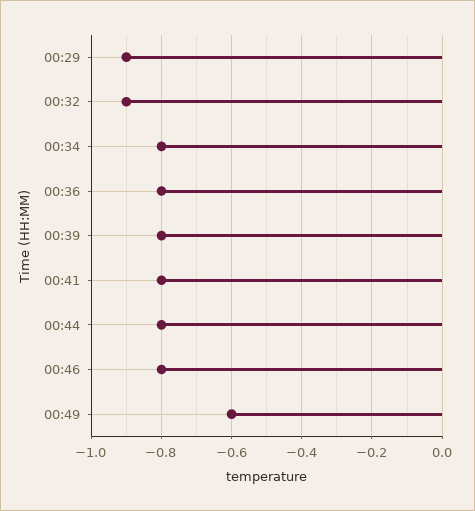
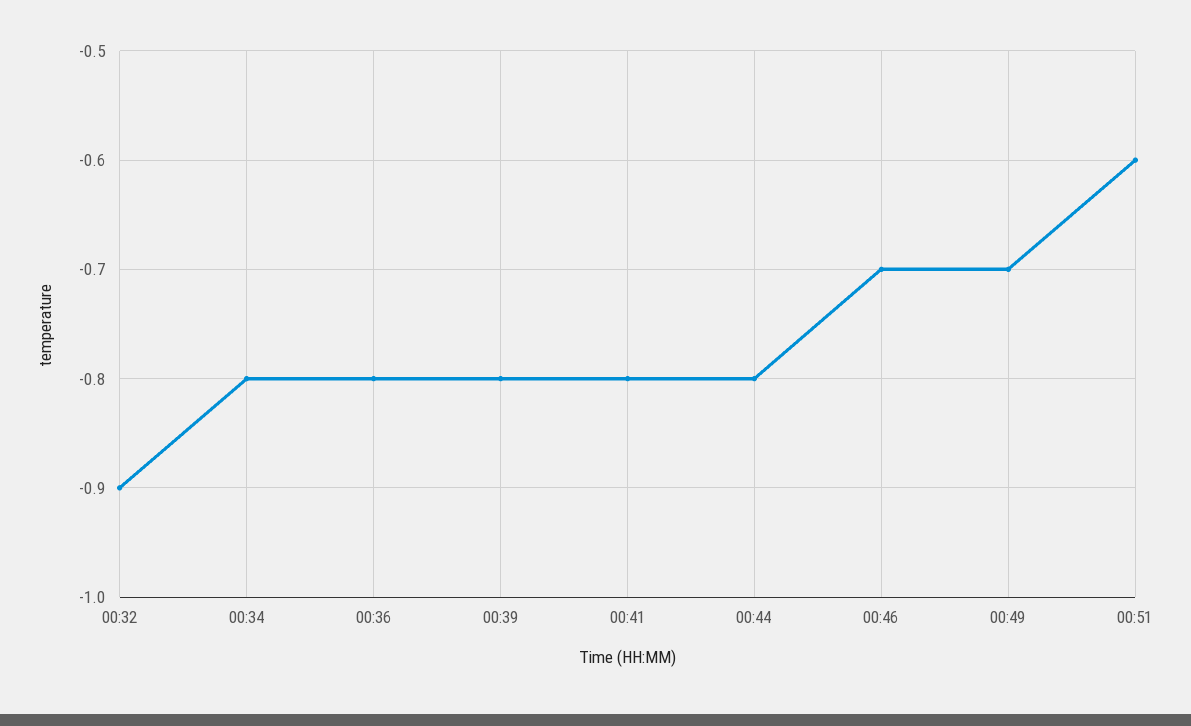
00:29: -0.9 -> none
00:46: -0.8 -> -0.7
00:49: -0.6 -> -0.7
00:51: none -> -0.6

